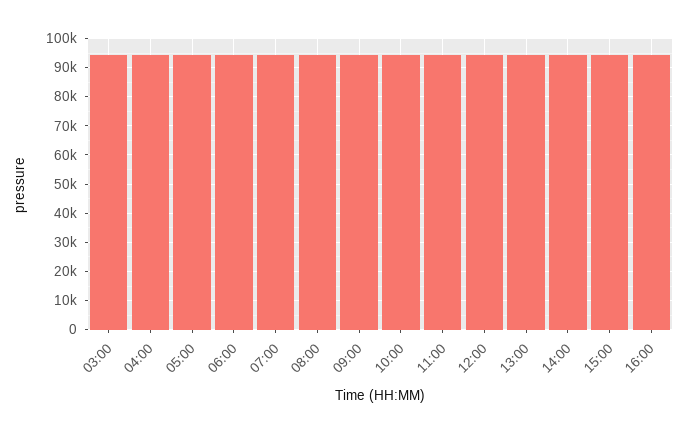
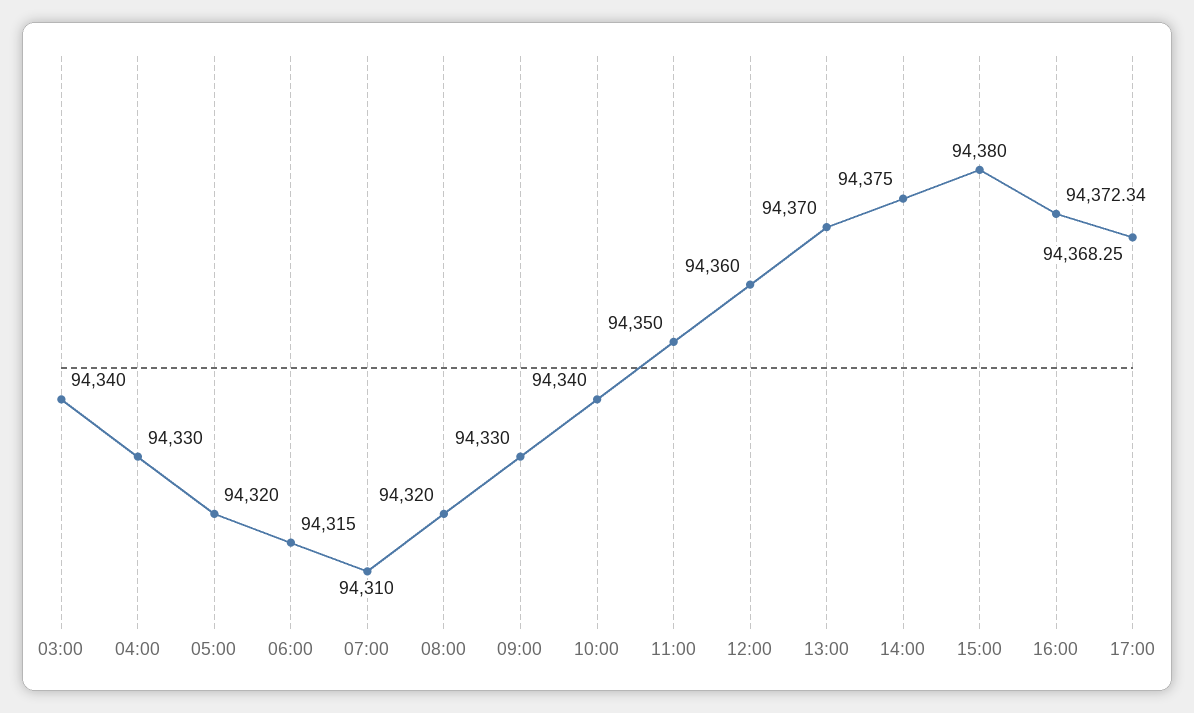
17:00: none -> 94368.25

